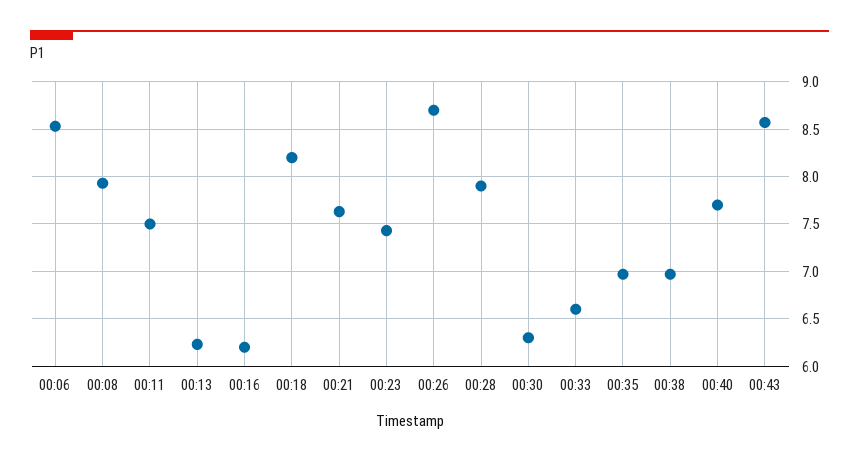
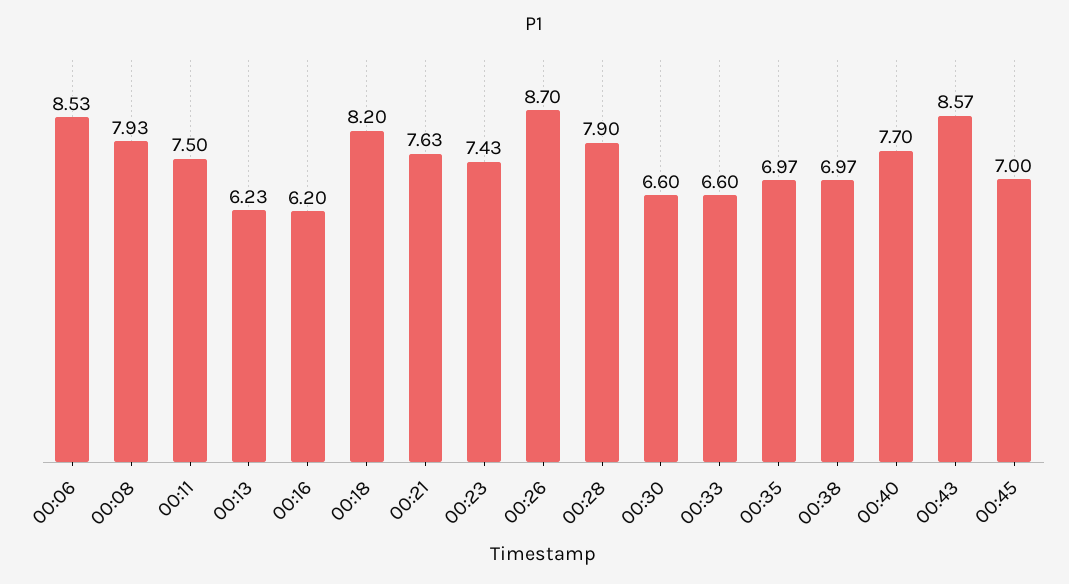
00:30: 6.3 -> 6.6
00:45: none -> 7

